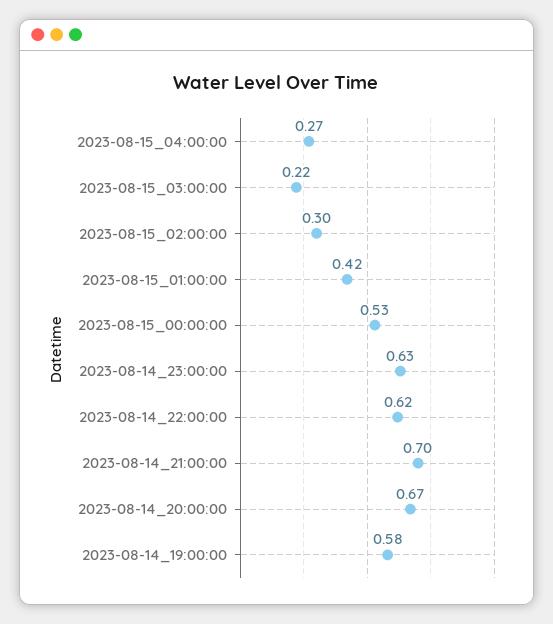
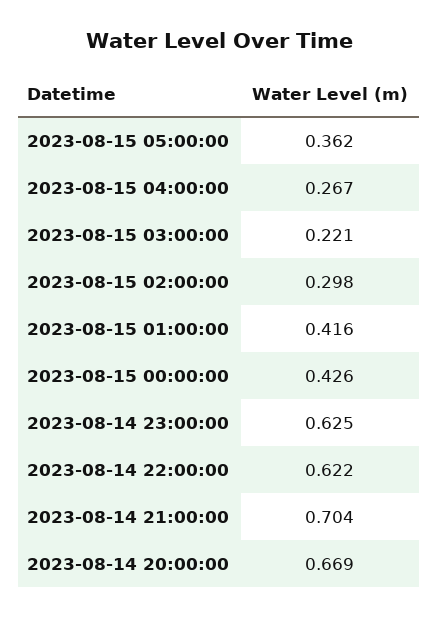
2023-08-15_00:00:00: 0.53 -> 0.426
2023-08-14_19:00:00: 0.58 -> none
2023-08-15 05:00:00: none -> 0.362

